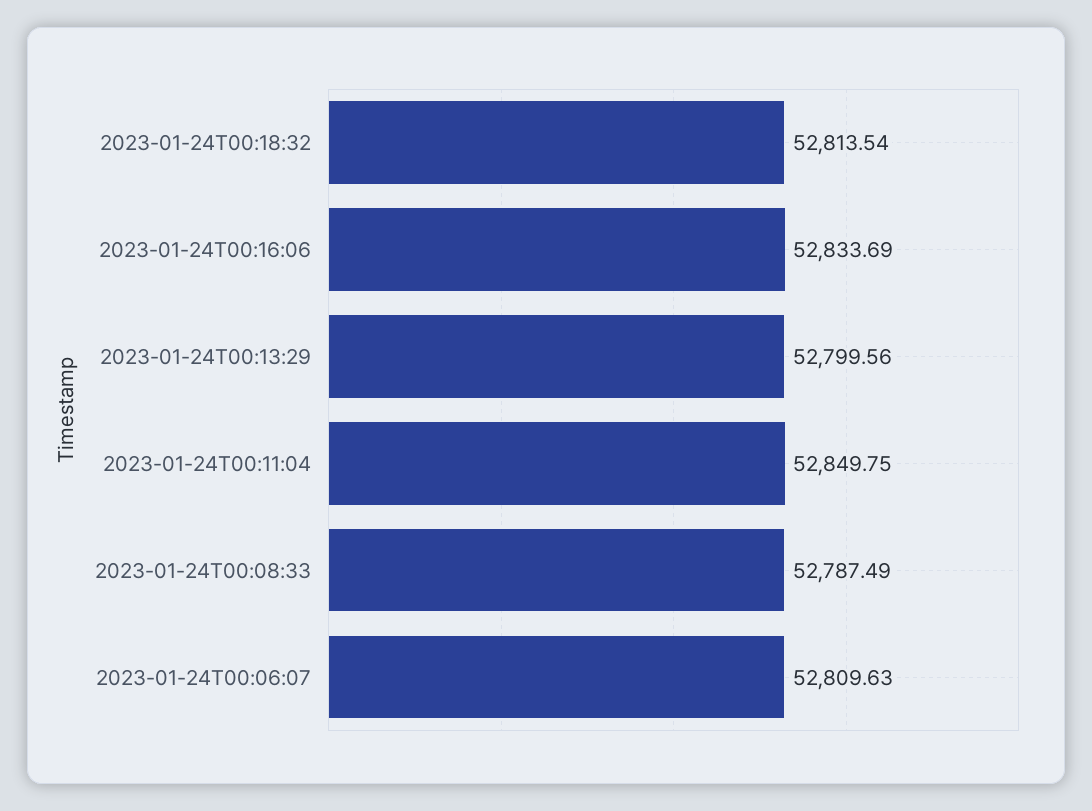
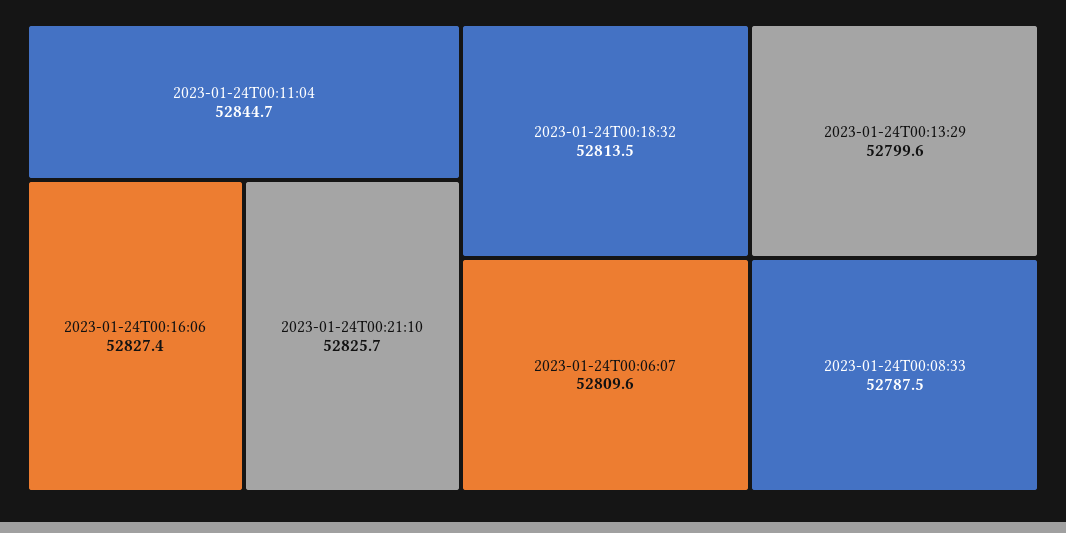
2023-01-24T00:16:06: 52833.69 -> 52827.4
2023-01-24T00:11:04: 52849.75 -> 52844.7
2023-01-24T00:21:10: none -> 52825.7

